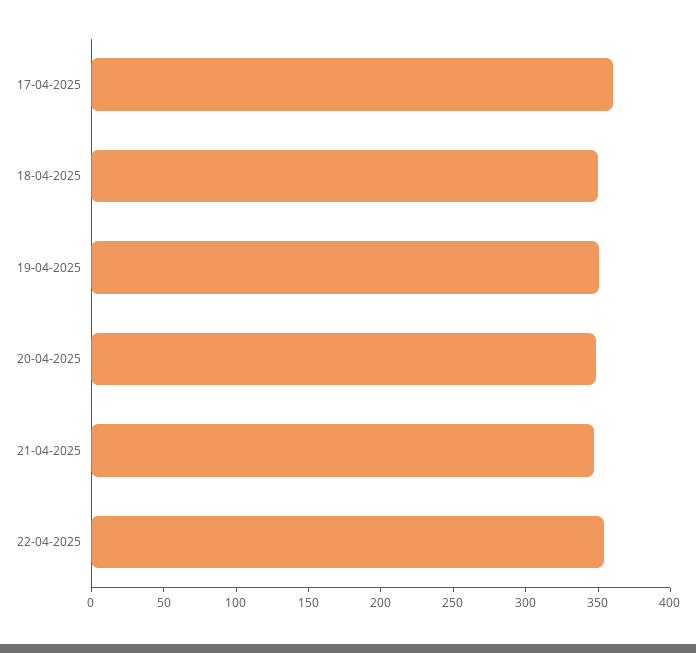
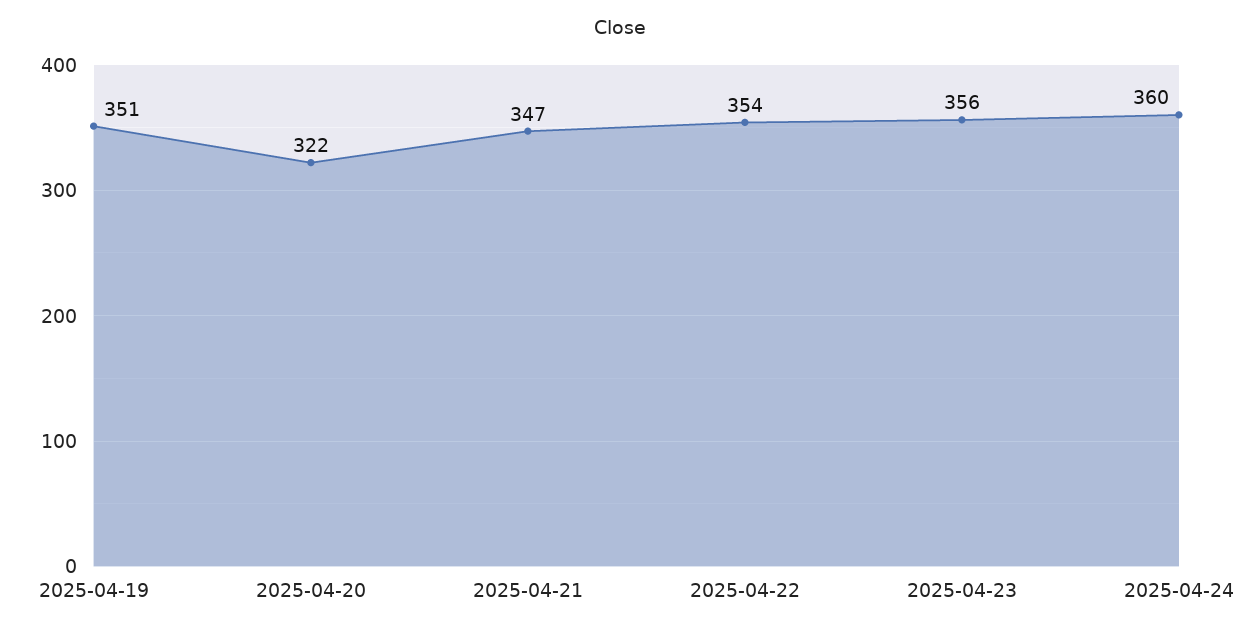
17-04-2025: 360 -> none
18-04-2025: 350 -> none
20-04-2025: 350 -> 322
2025-04-23: none -> 356
2025-04-24: none -> 360

